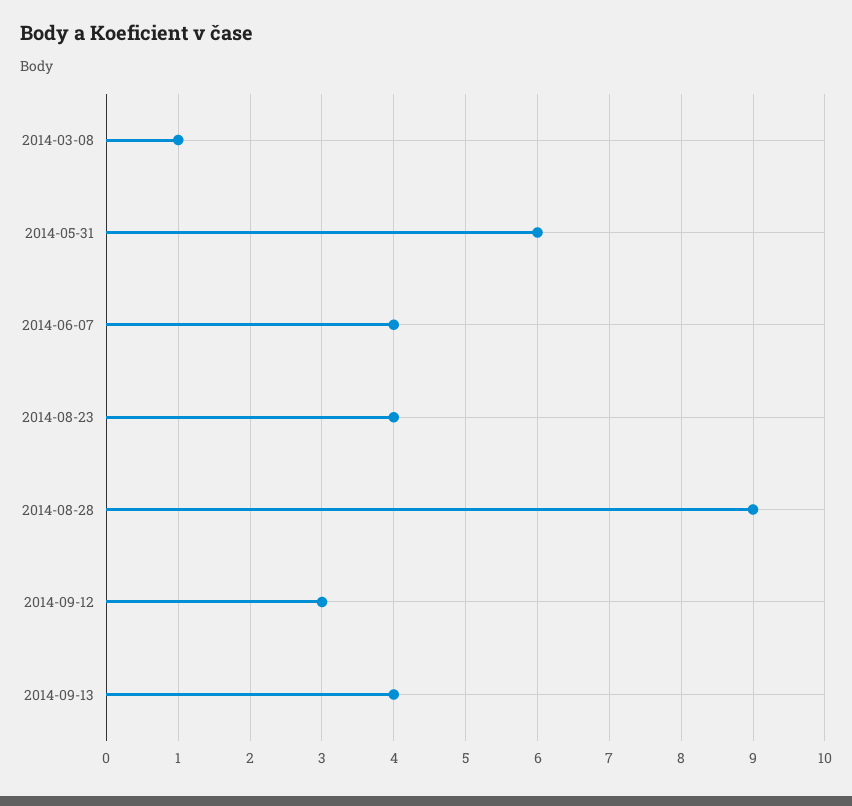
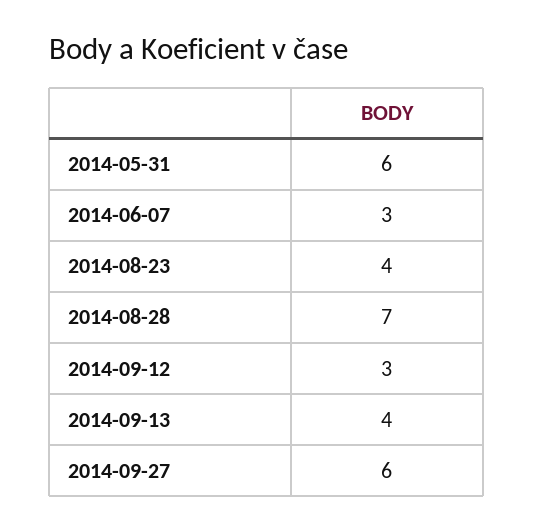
2014-03-08: 1 -> none
2014-06-07: 4 -> 3
2014-08-28: 9 -> 7
2014-09-27: none -> 6

